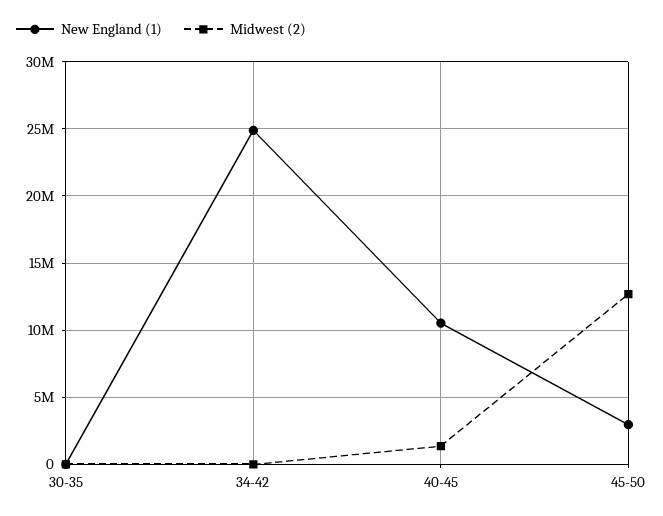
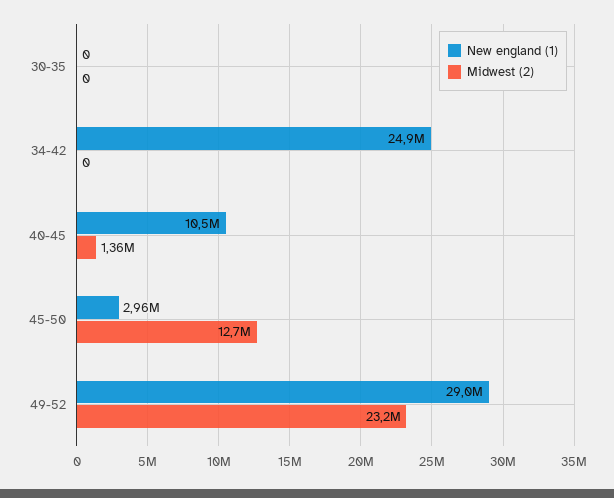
New England (1), 49-52: none -> 29000000
Midwest (2), 49-52: none -> 23200000

